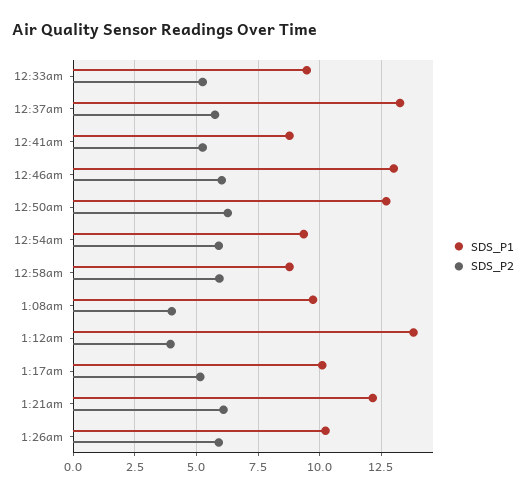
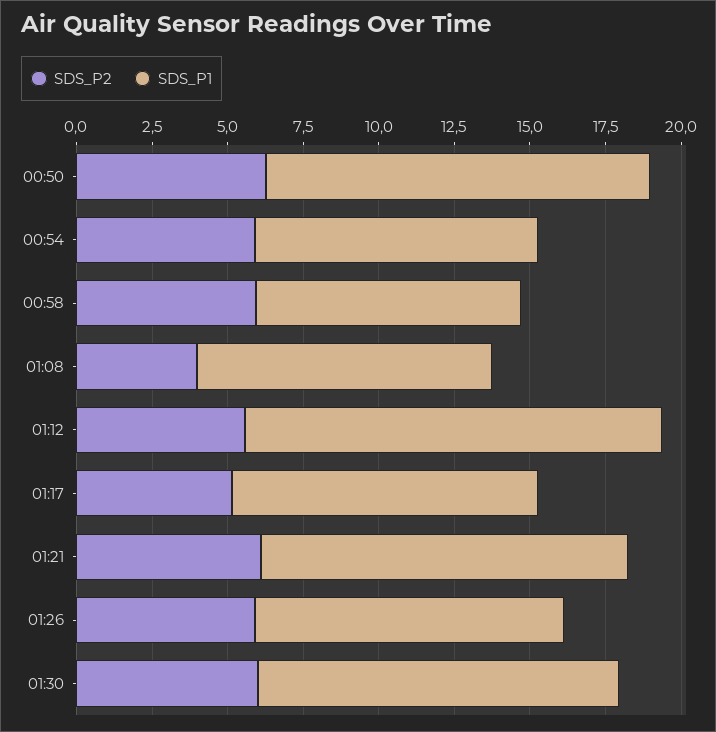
SDS_P1, 12:33am: 9.5 -> none
SDS_P2, 12:33am: 5.25 -> none
SDS_P1, 12:37am: 13.25 -> none
SDS_P2, 12:37am: 5.75 -> none
SDS_P1, 12:41am: 8.75 -> none
SDS_P2, 12:41am: 5.25 -> none
SDS_P1, 12:46am: 13 -> none
SDS_P2, 12:46am: 6 -> none
SDS_P2, 1:12am: 4 -> 5.5
SDS_P2, 01:30: none -> 6
SDS_P1, 01:30: none -> 12

